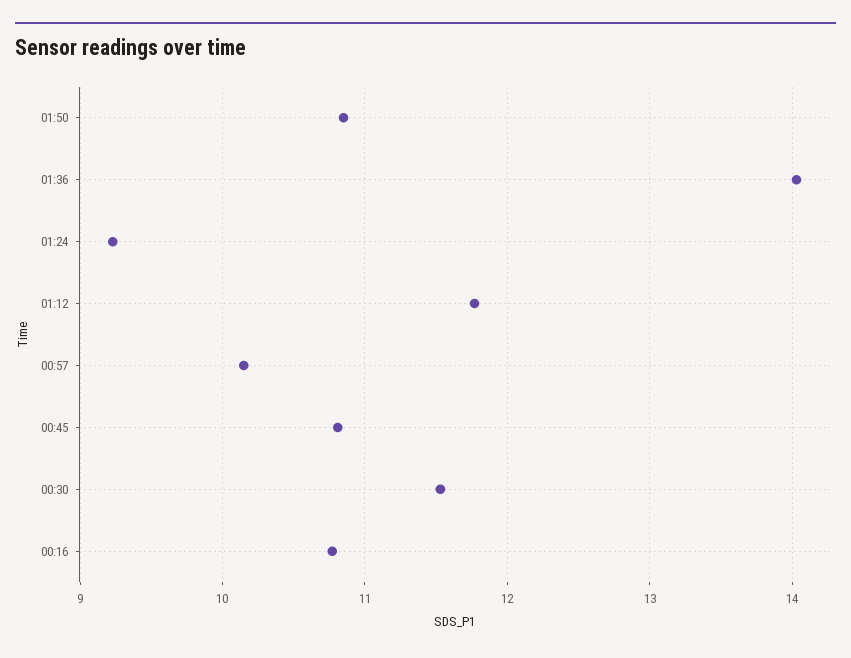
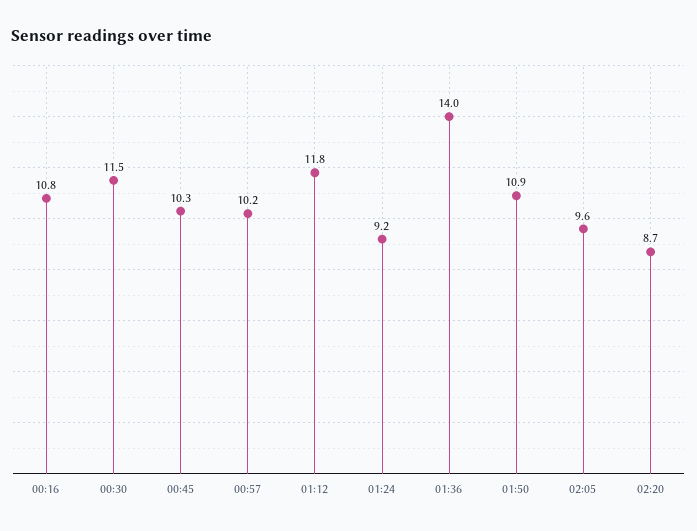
00:45: 10.8 -> 10.3
02:05: none -> 9.6
02:20: none -> 8.7

